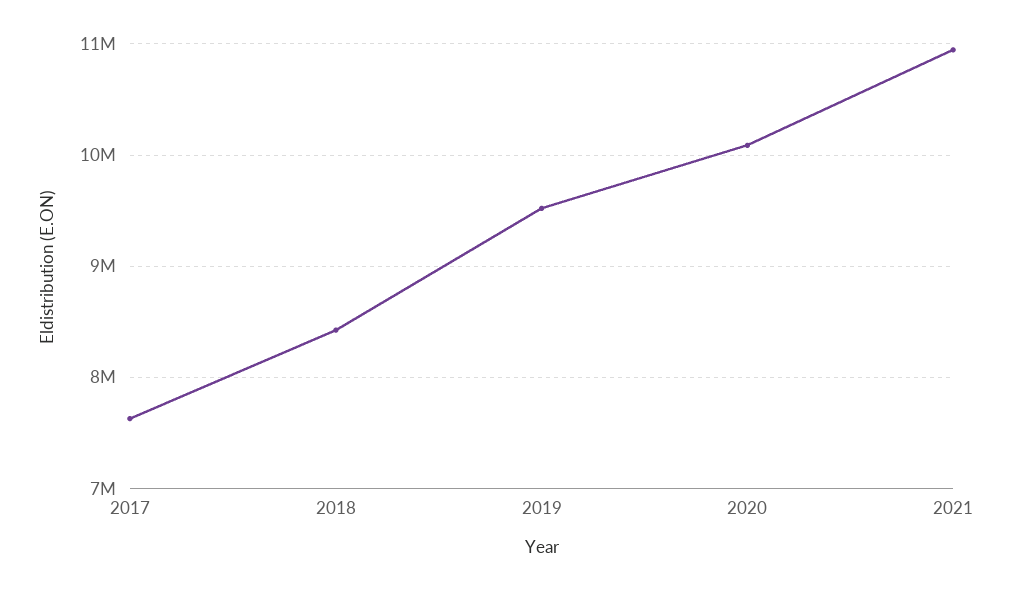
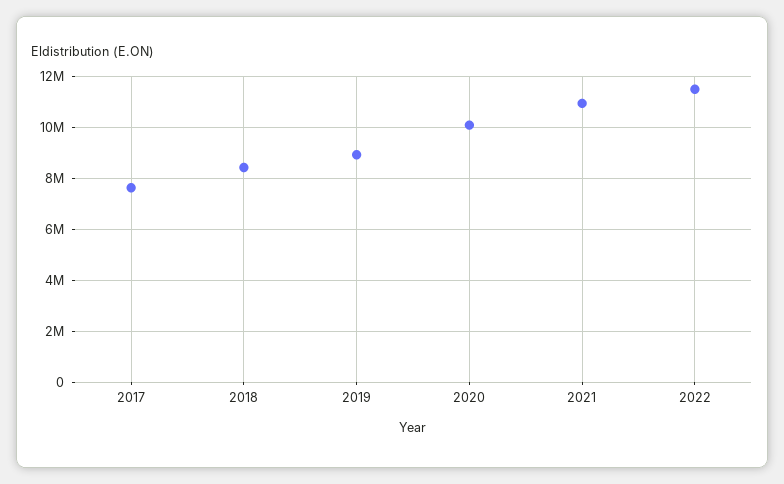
2019: 9500000 -> 9000000
2022: none -> 11500000

